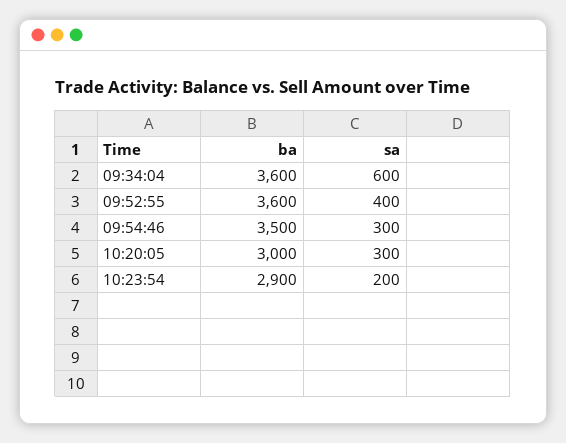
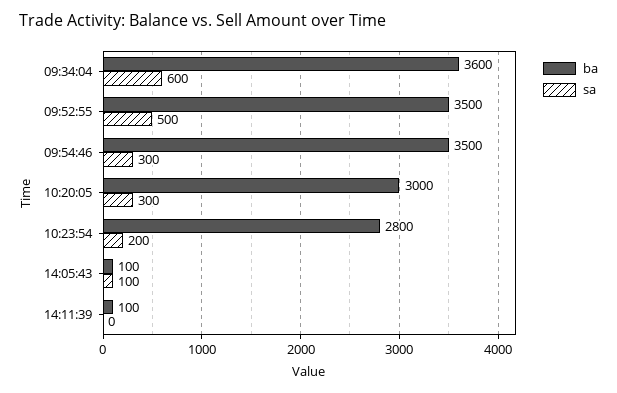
ba, 09:52:55: 3600 -> 3500
sa, 09:52:55: 400 -> 500
ba, 10:23:54: 2900 -> 2800
ba, 14:05:43: none -> 100
sa, 14:05:43: none -> 100
ba, 14:11:39: none -> 100
sa, 14:11:39: none -> 0

